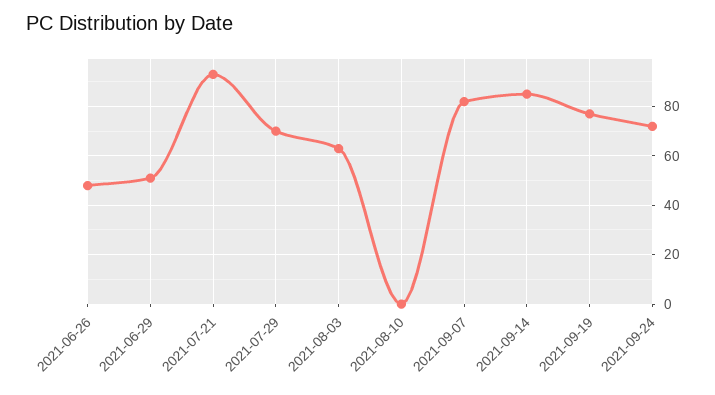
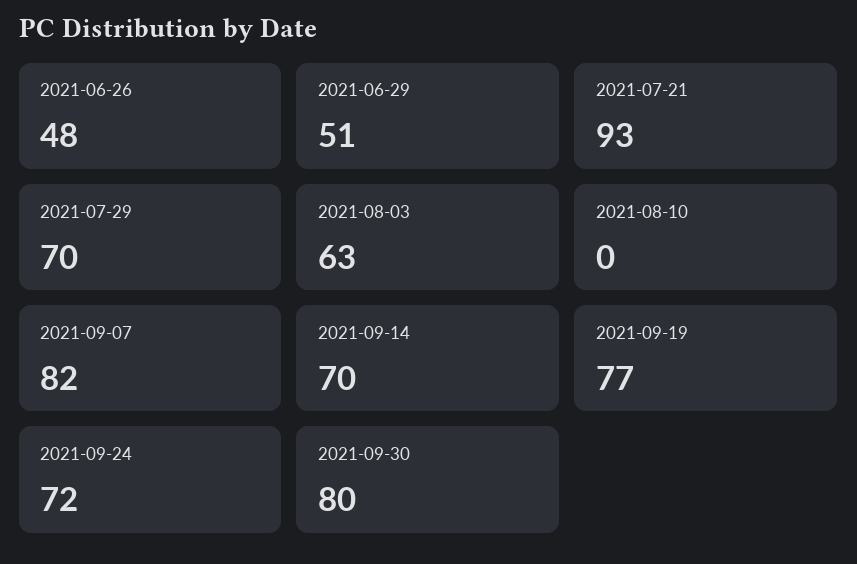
2021-09-14: 85 -> 70
2021-09-30: none -> 80

